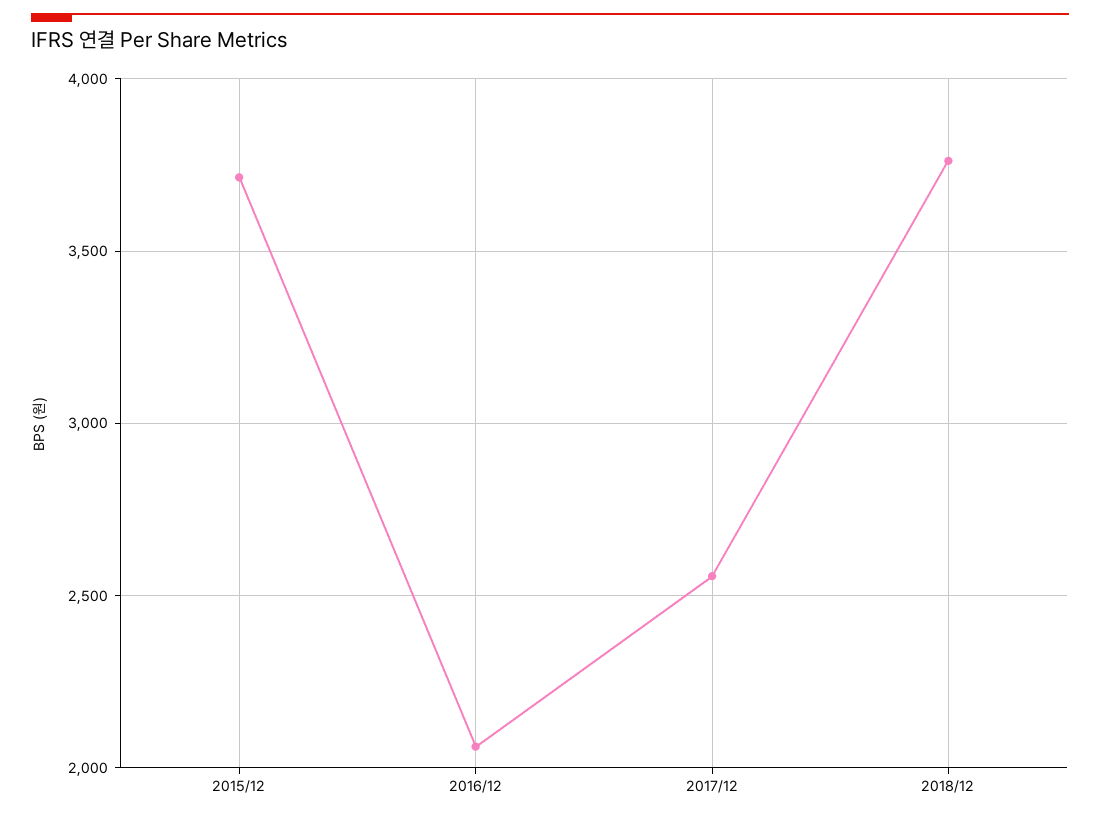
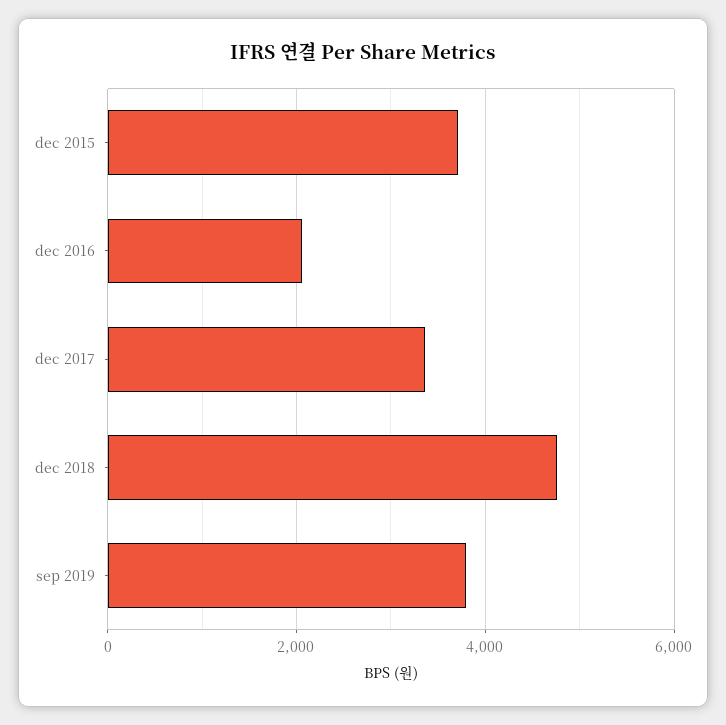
2017/12: 2550 -> 3400
2018/12: 3750 -> 4800
sep 2019: none -> 3800

